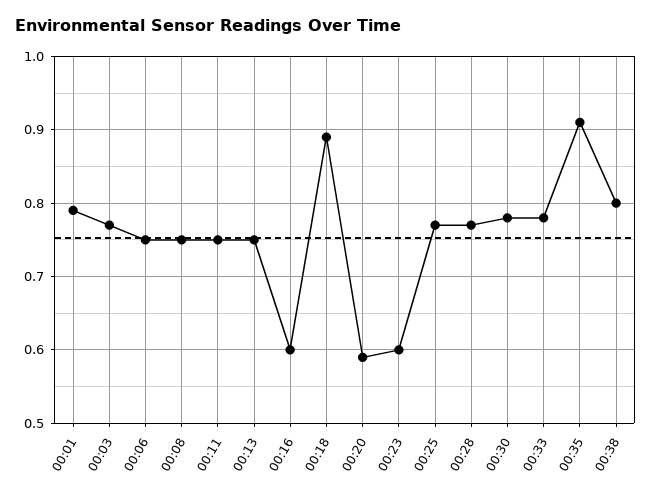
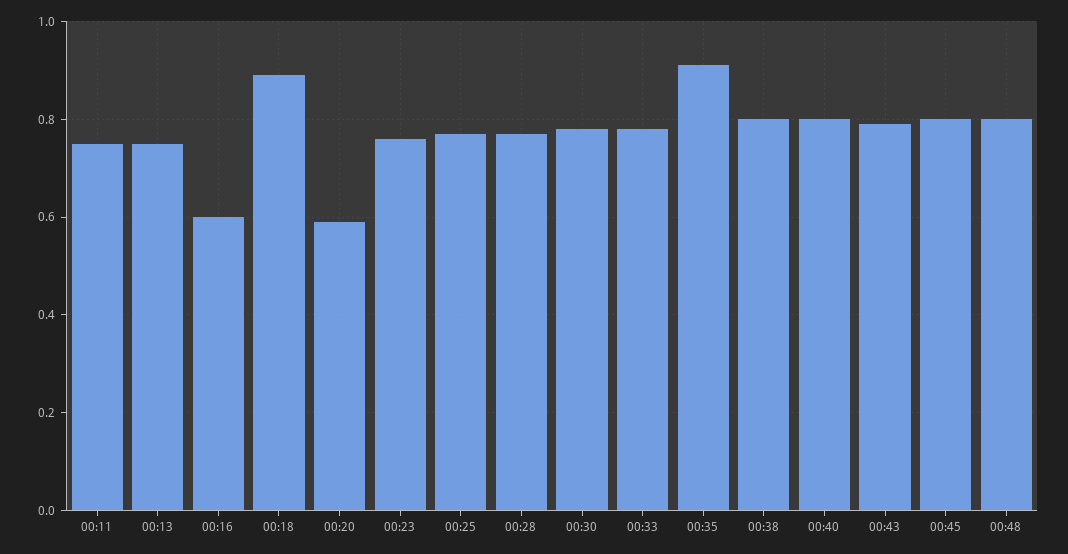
00:01: 0.79 -> none
00:03: 0.77 -> none
00:06: 0.75 -> none
00:08: 0.75 -> none
00:23: 0.6 -> 0.75
00:40: none -> 0.8
00:43: none -> 0.8
00:45: none -> 0.8
00:48: none -> 0.8

